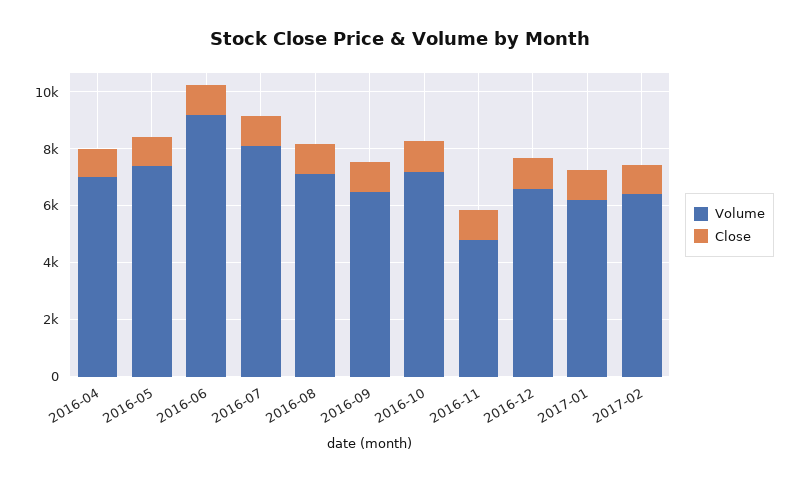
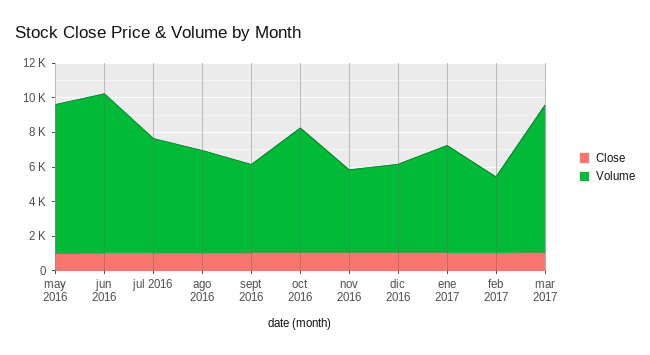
Volume, 2016-04: 7000 -> none
Close, 2016-04: 1000 -> none
Volume, 2016-05: 7500 -> 8500
Volume, 2016-07: 8000 -> 6500
Volume, 2016-08: 7000 -> 6000
Volume, 2016-09: 6500 -> 5000
Volume, 2016-12: 6500 -> 5000
Volume, 2017-02: 6500 -> 4500
Close, mar 2017: none -> 1000
Volume, mar 2017: none -> 8500

